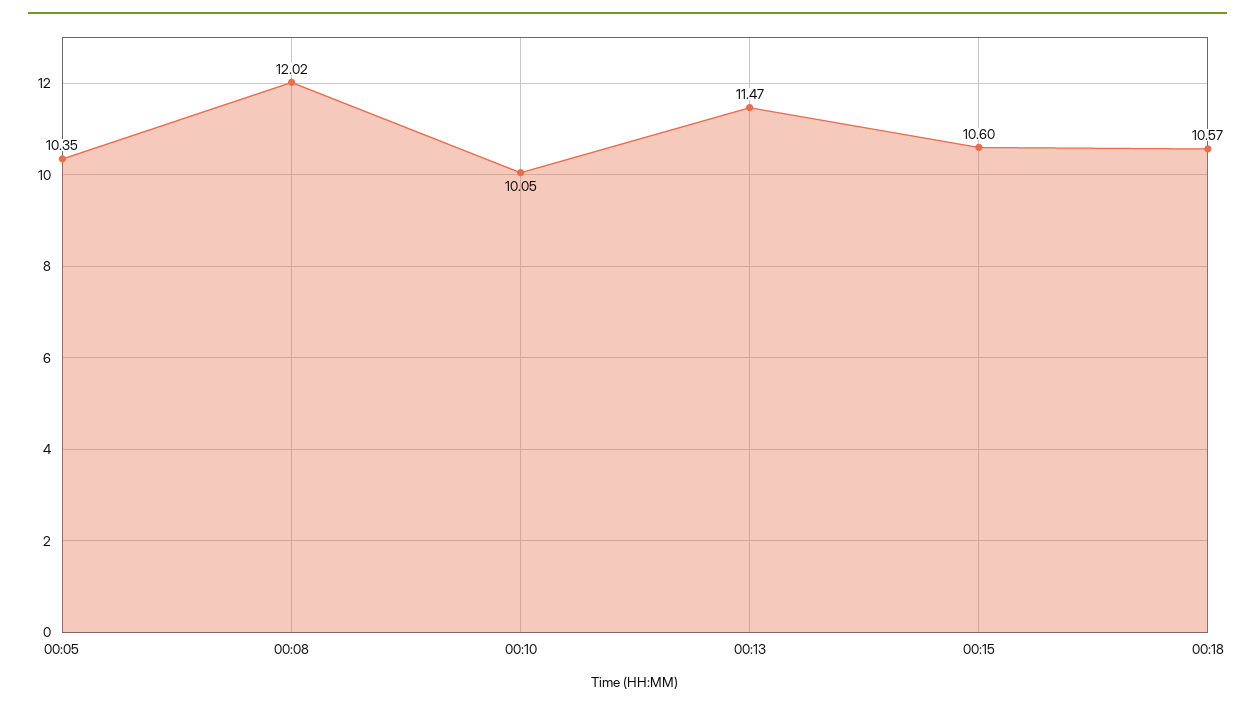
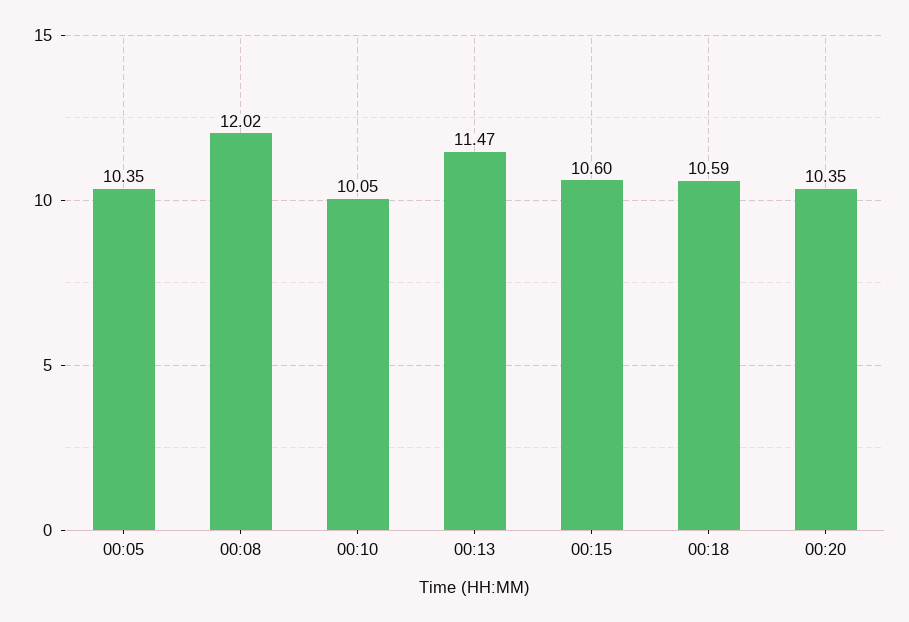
00:18: 10.57 -> 10.59
00:20: none -> 10.35

